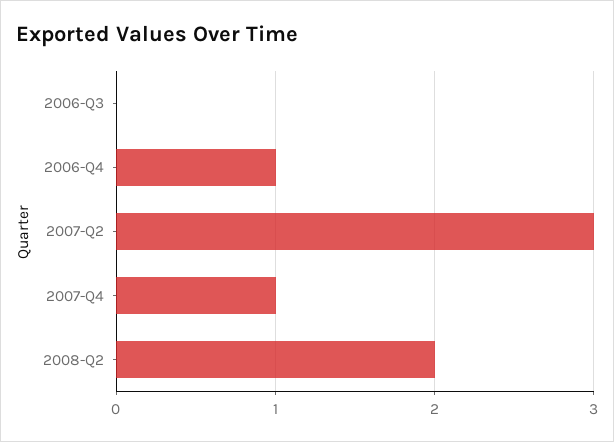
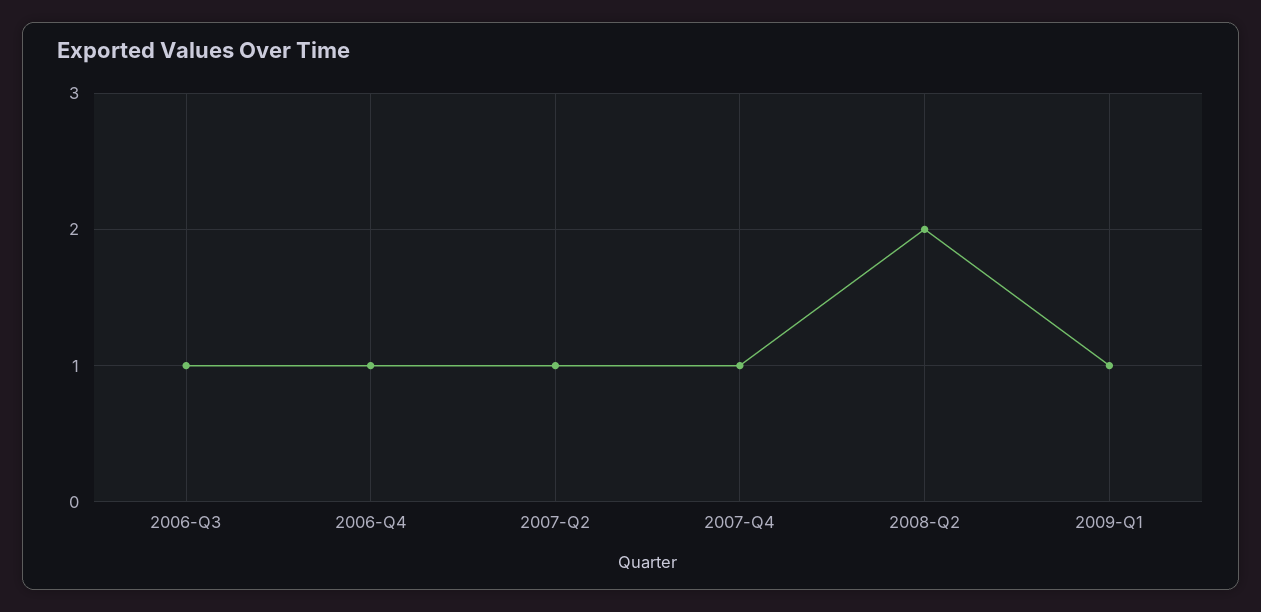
2006-Q3: 0 -> 1
2007-Q2: 3 -> 1
2009-Q1: none -> 1

